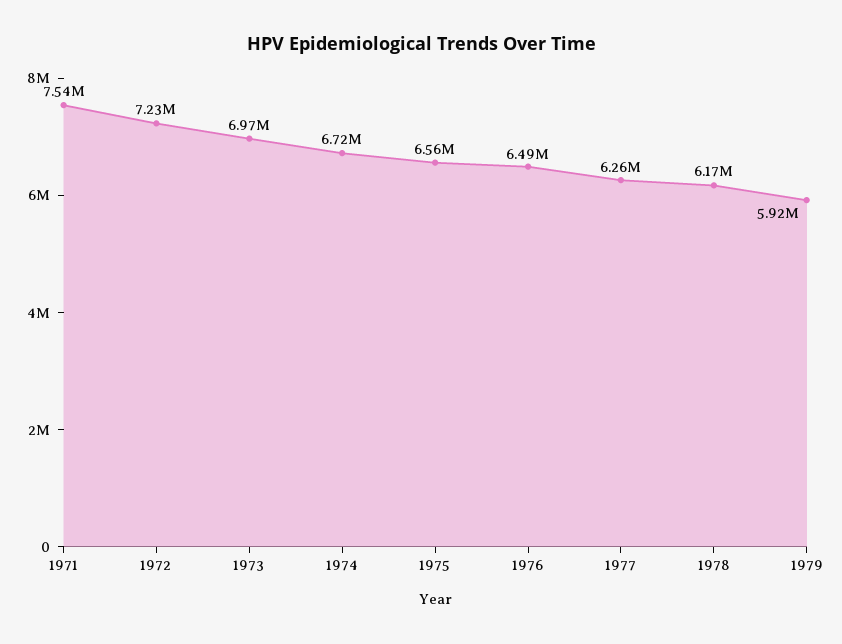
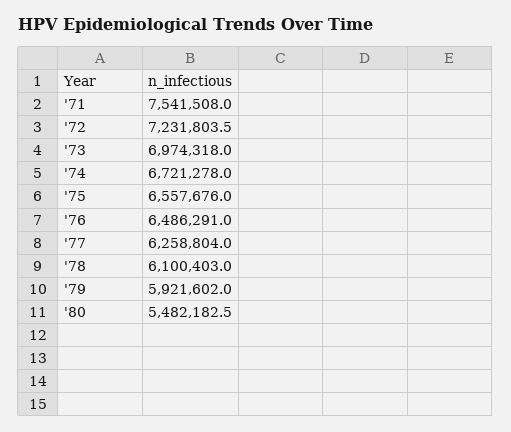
1978: 6170000 -> 6100403
'80: none -> 5482182.5

